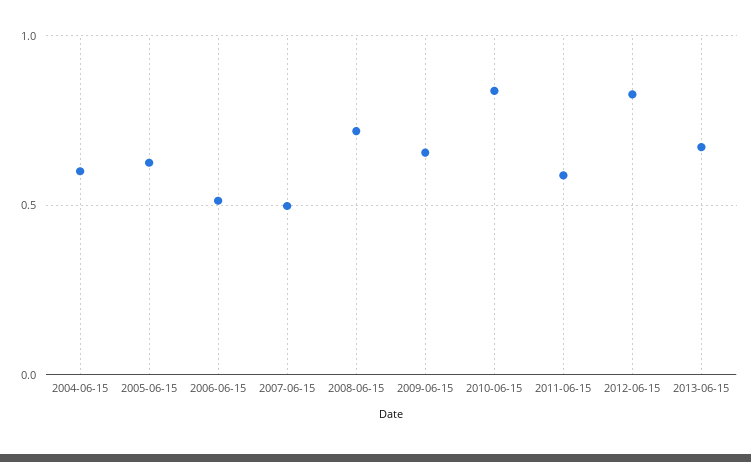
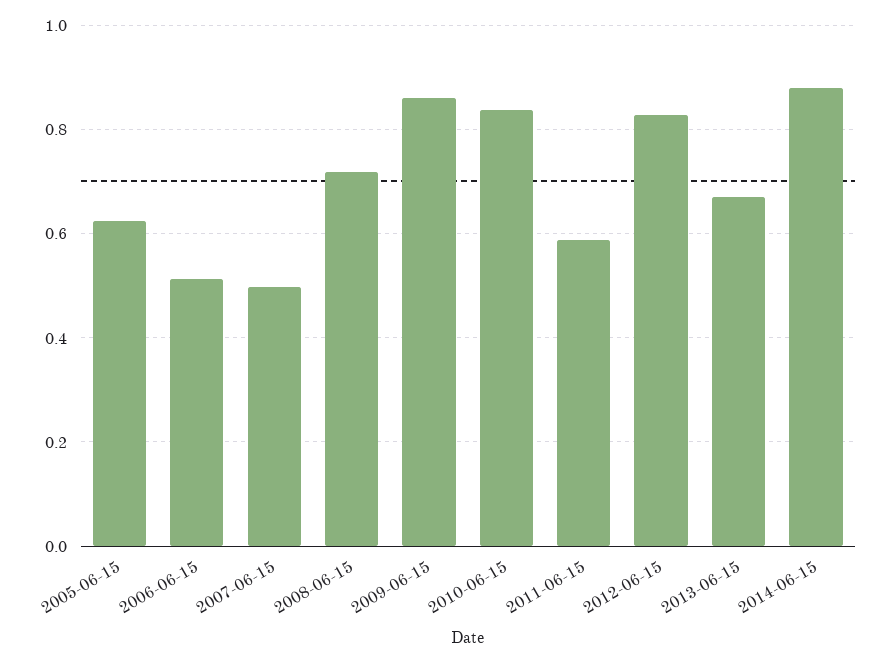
2004-06-15: 0.6 -> none
2009-06-15: 0.65 -> 0.86
2014-06-15: none -> 0.88

